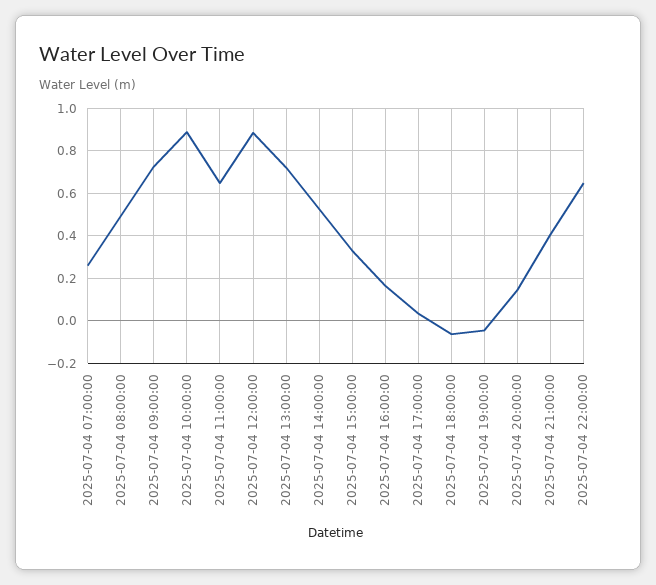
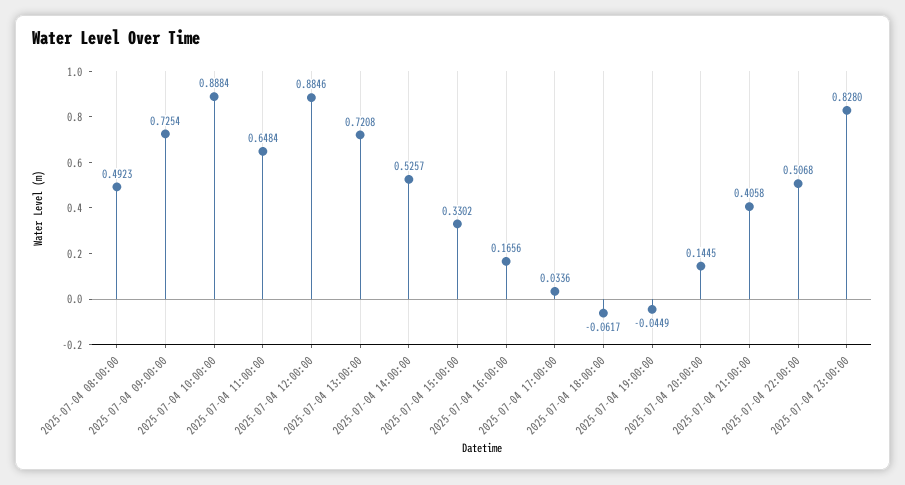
2025-07-04 07:00:00: 0.25 -> none
2025-07-04 22:00:00: 0.65 -> 0.5068
2025-07-04 23:00:00: none -> 0.828

